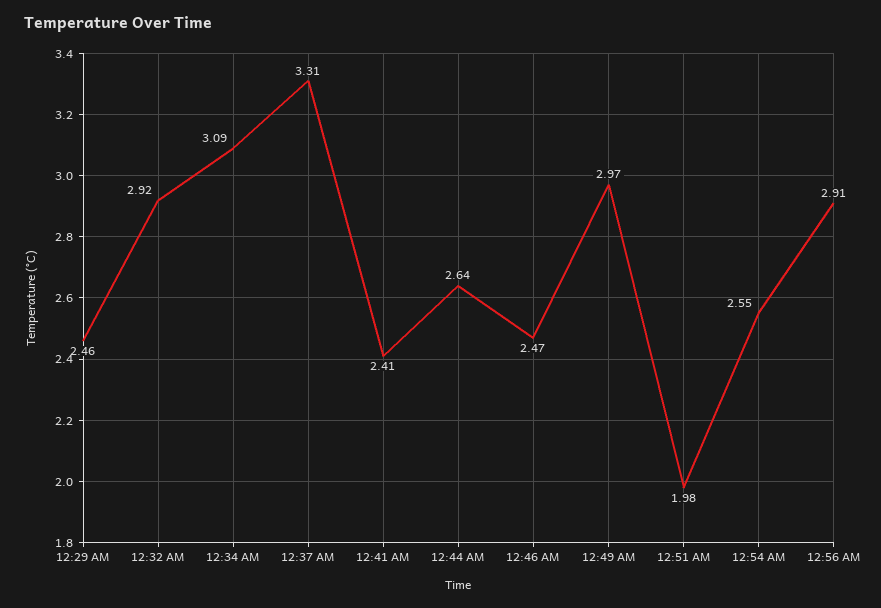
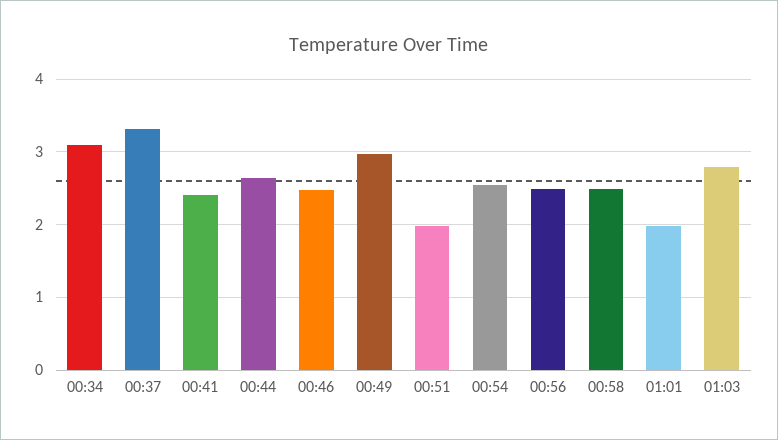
12:29 AM: 2.46 -> none
12:32 AM: 2.92 -> none
12:56 AM: 2.91 -> 2.5
00:58: none -> 2.5
01:01: none -> 2
01:03: none -> 2.8

